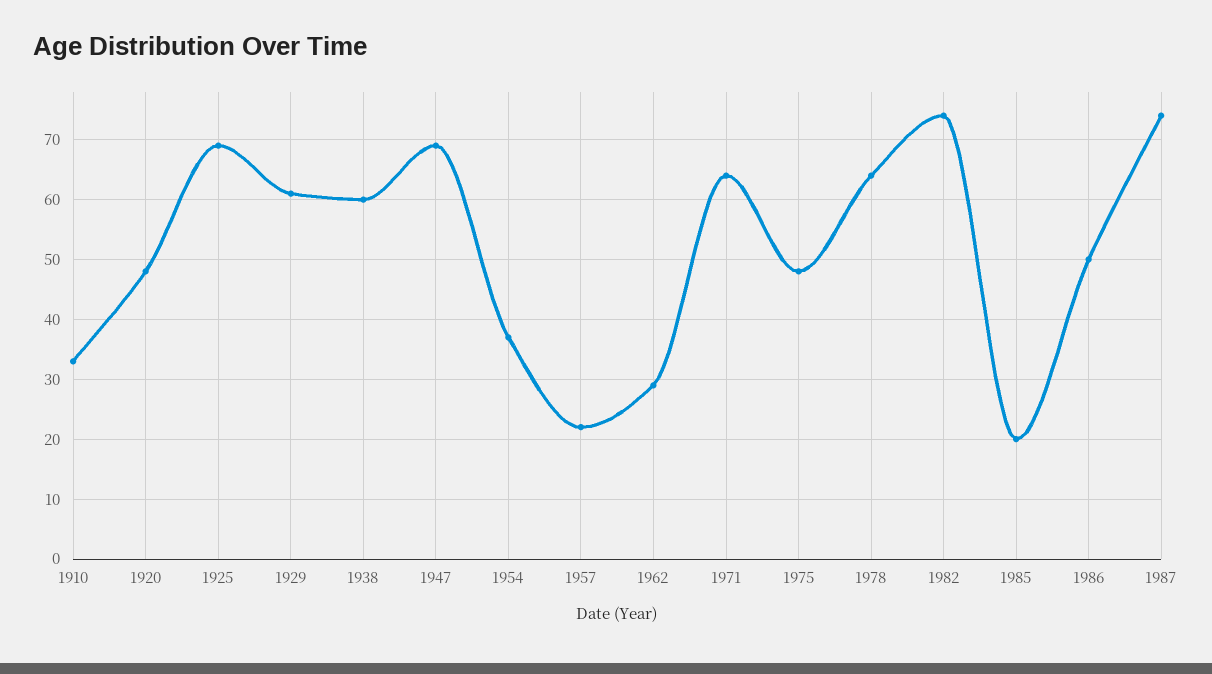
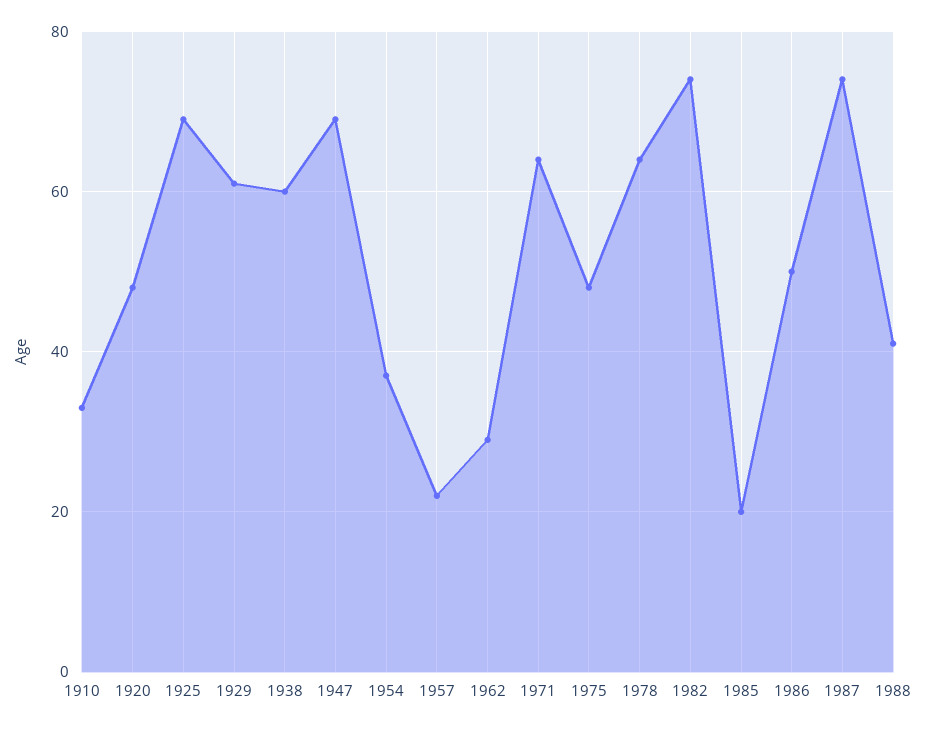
1988: none -> 40

